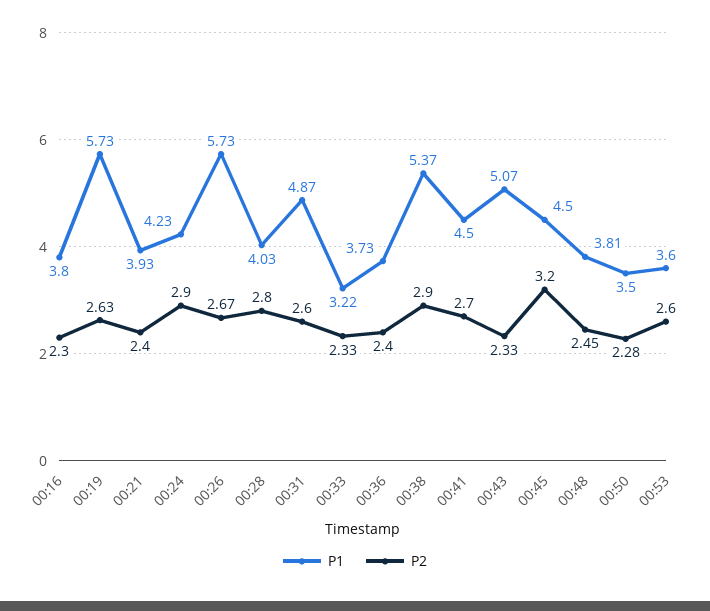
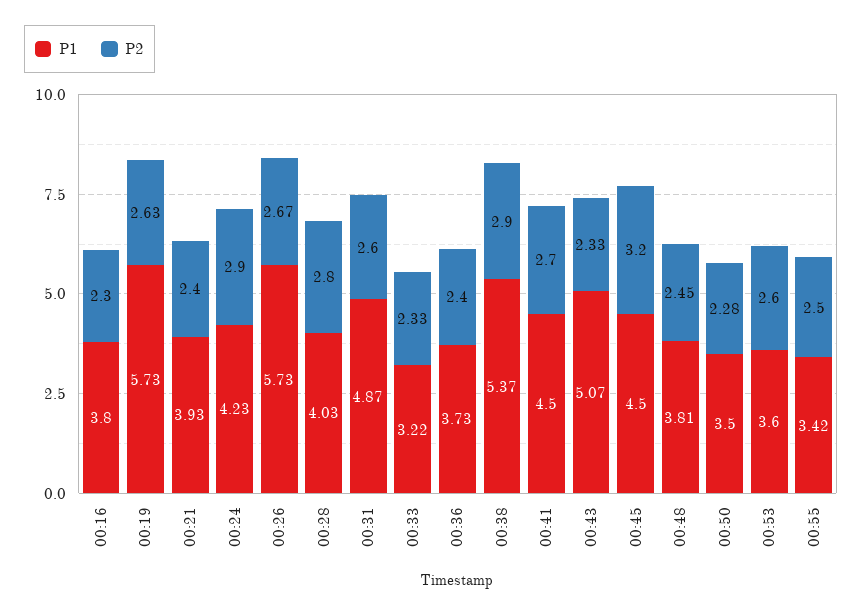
P1, 00:55: none -> 3.42
P2, 00:55: none -> 2.5

